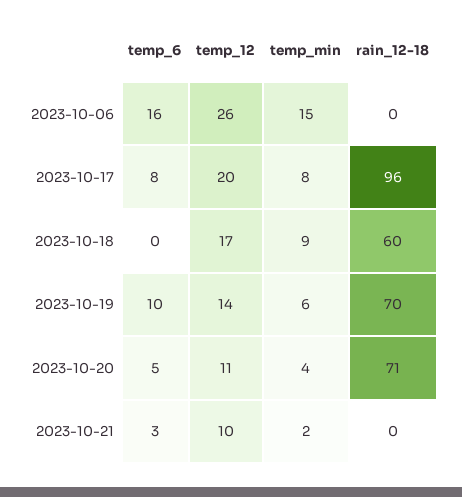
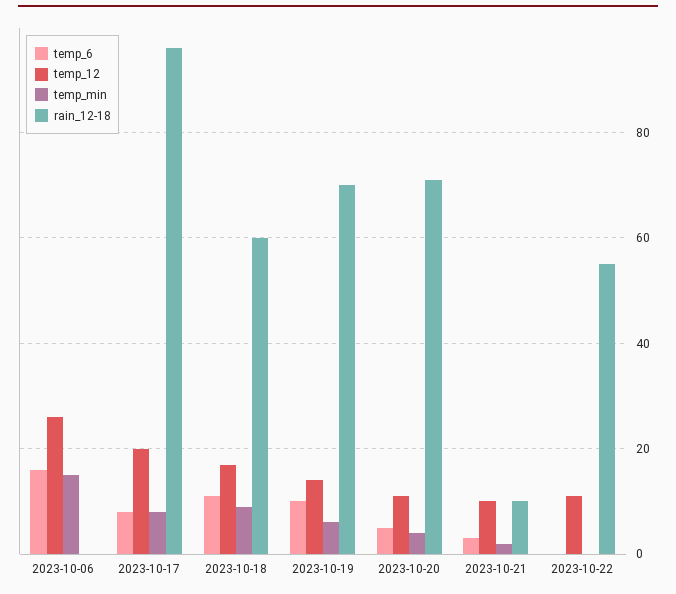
temp_6, 2023-10-18: 0 -> 10
rain_12-18, 2023-10-21: 0 -> 10
temp_6, 2023-10-22: none -> 0
temp_12, 2023-10-22: none -> 10
temp_min, 2023-10-22: none -> 0
rain_12-18, 2023-10-22: none -> 55

